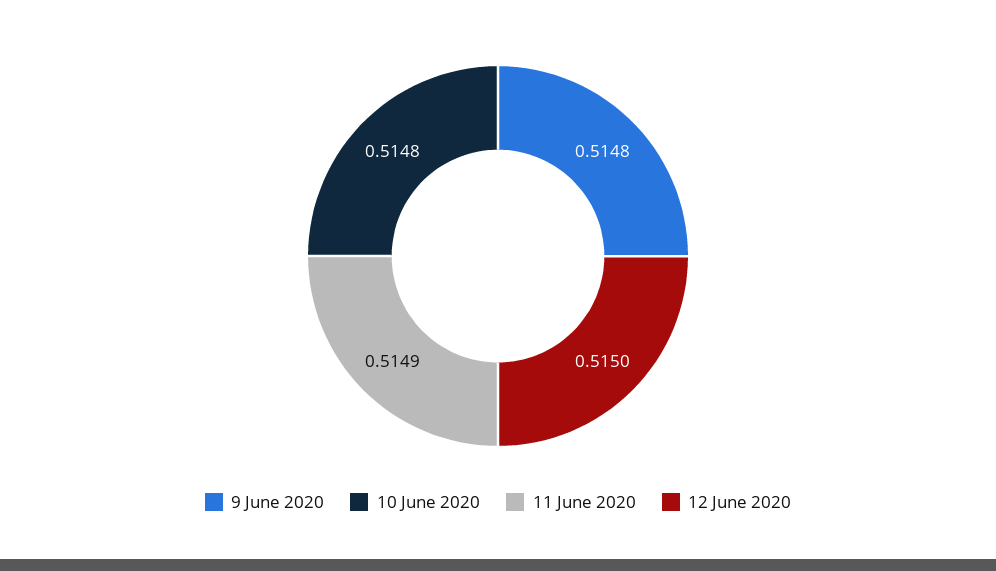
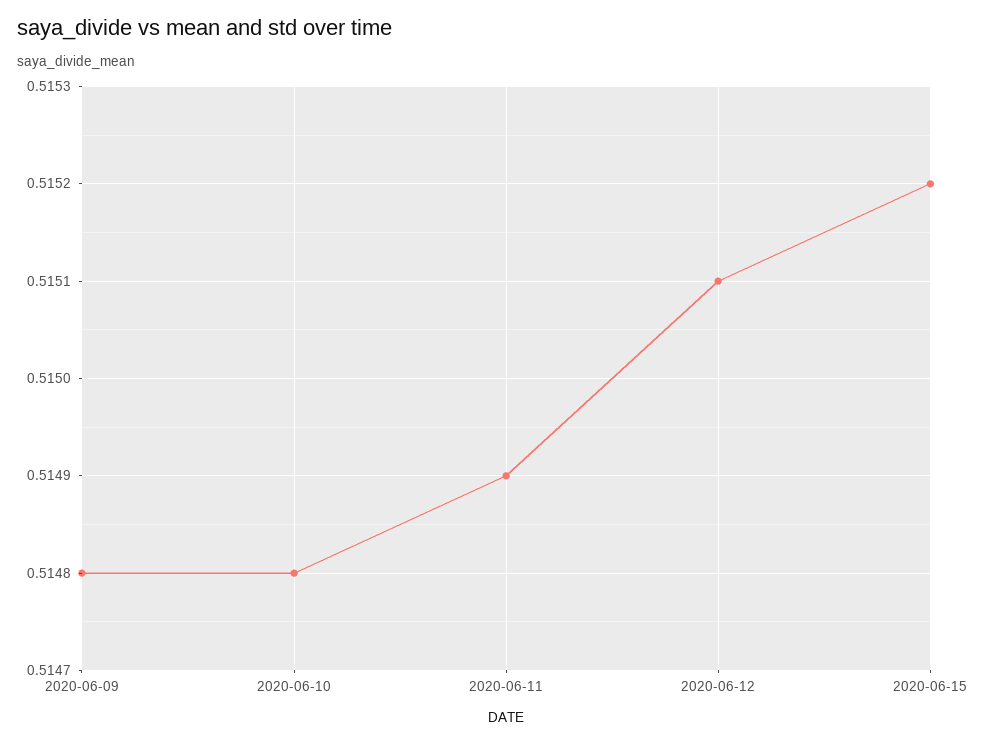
12 June 2020: 0.515 -> 0.5151
2020-06-15: none -> 0.5152

